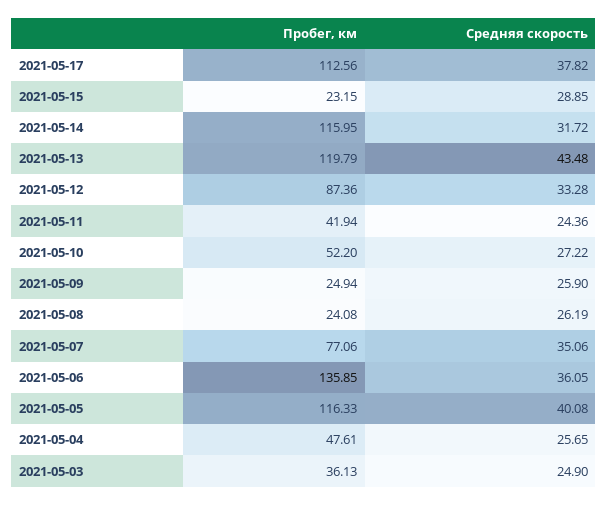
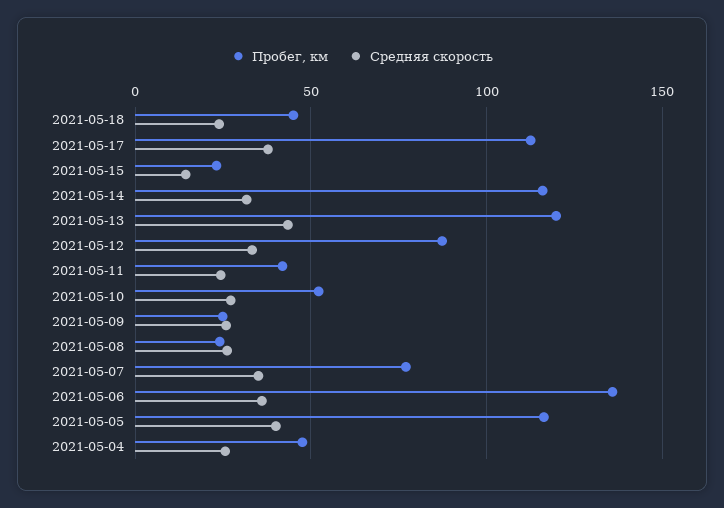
Средняя скорость, 2021-05-15: 28.85 -> 15
Пробег, км, 2021-05-03: 36.13 -> none
Средняя скорость, 2021-05-03: 24.9 -> none
Пробег, км, 2021-05-18: none -> 45
Средняя скорость, 2021-05-18: none -> 25

